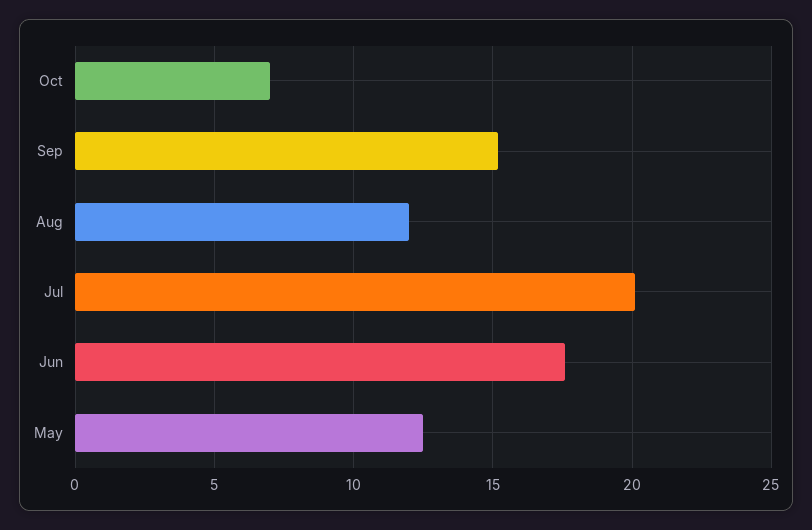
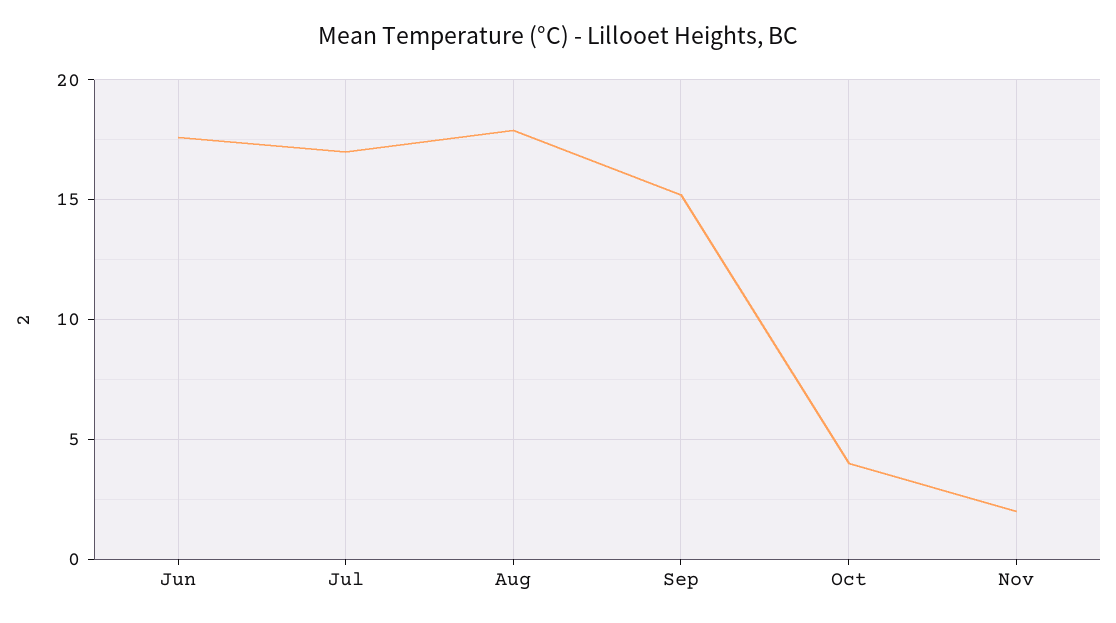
Oct: 7 -> 4
Aug: 12 -> 18
Jul: 20 -> 17
May: 12.5 -> none
Nov: none -> 2

